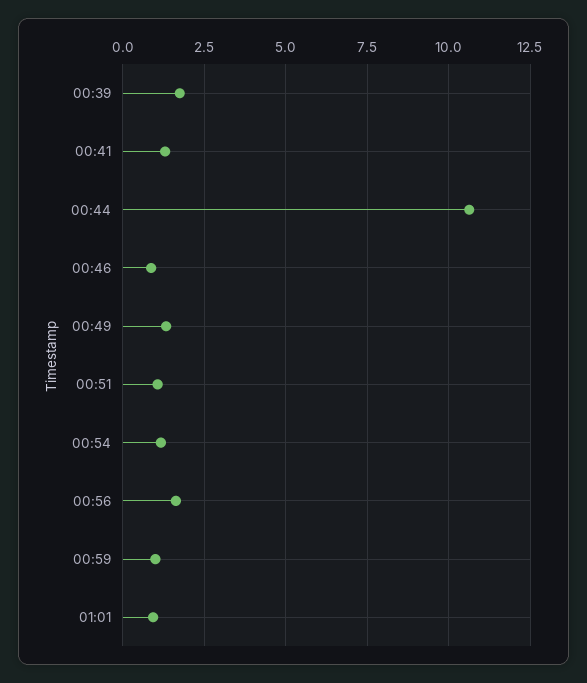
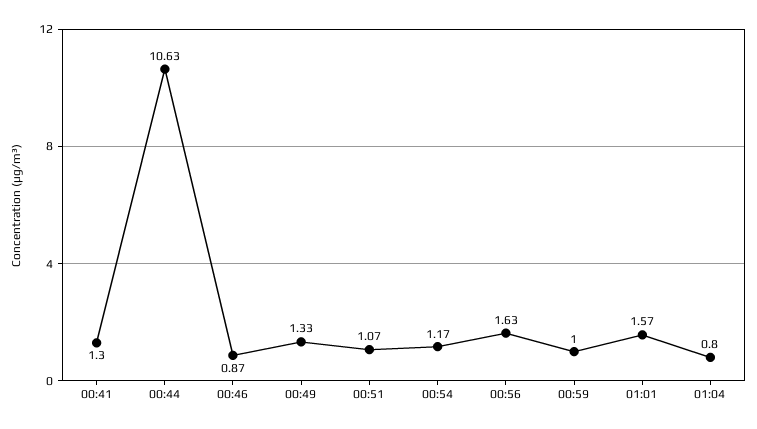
00:39: 1.75 -> none
01:01: 1 -> 1.57
01:04: none -> 0.8

